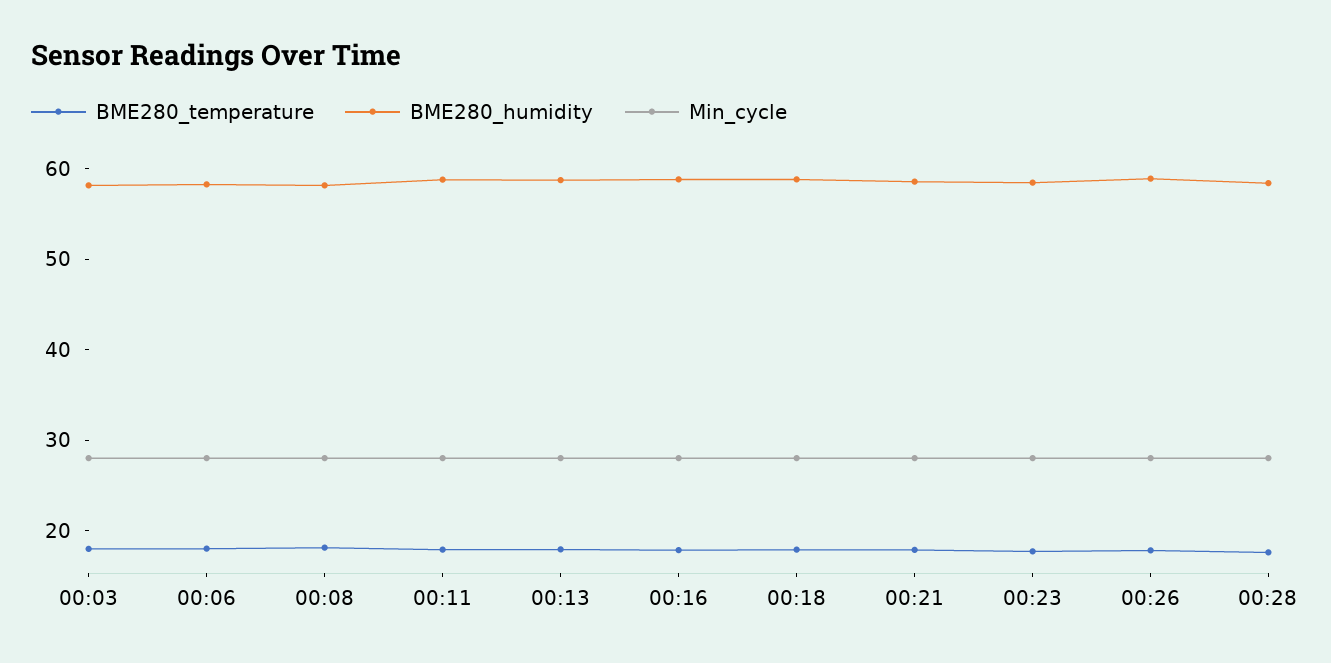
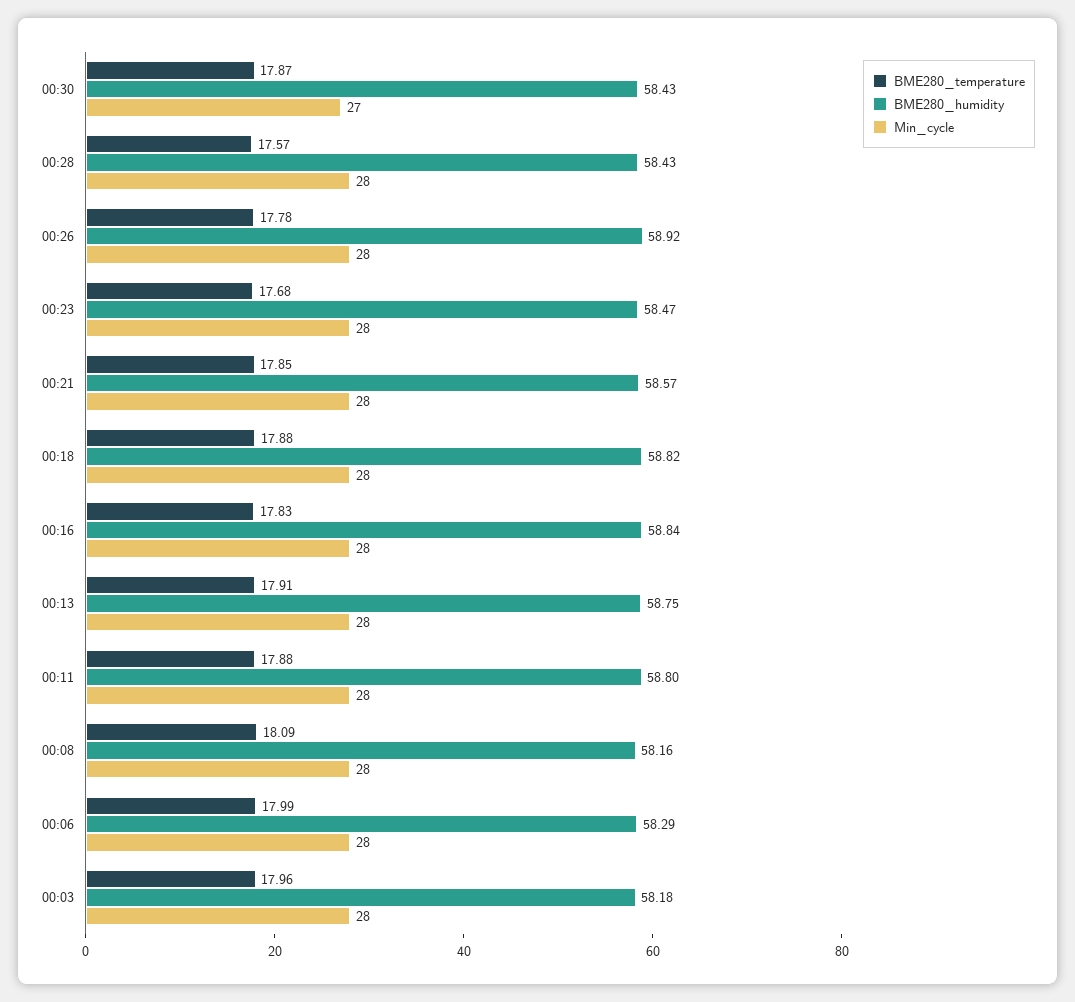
BME280_temperature, 00:30: none -> 17.87
BME280_humidity, 00:30: none -> 58.43
Min_cycle, 00:30: none -> 27

